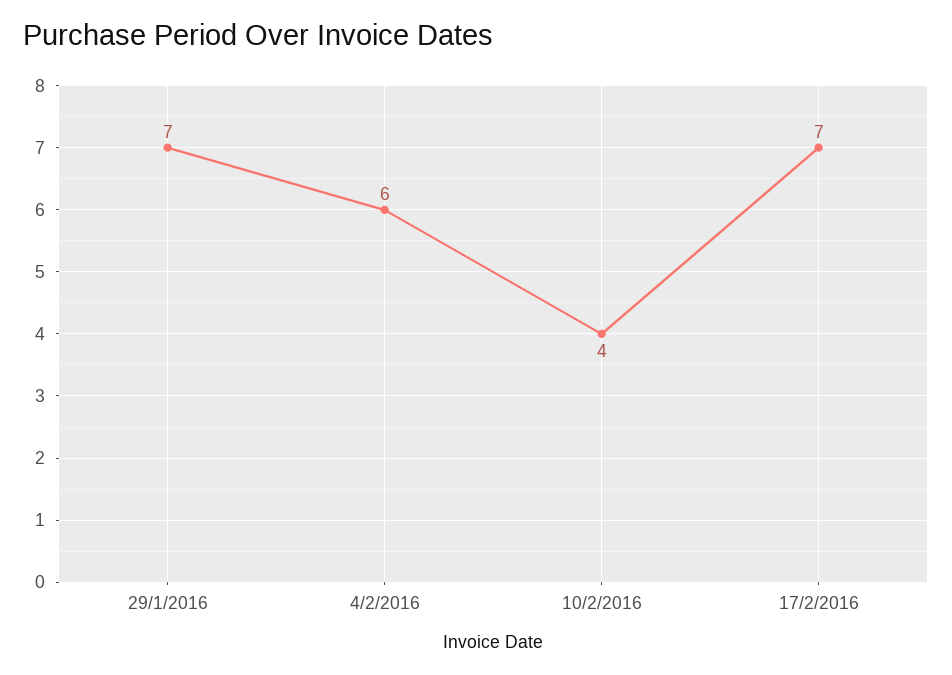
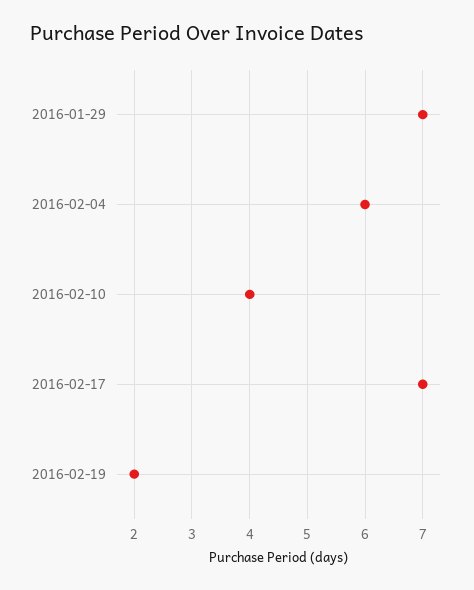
2016-02-19: none -> 2

